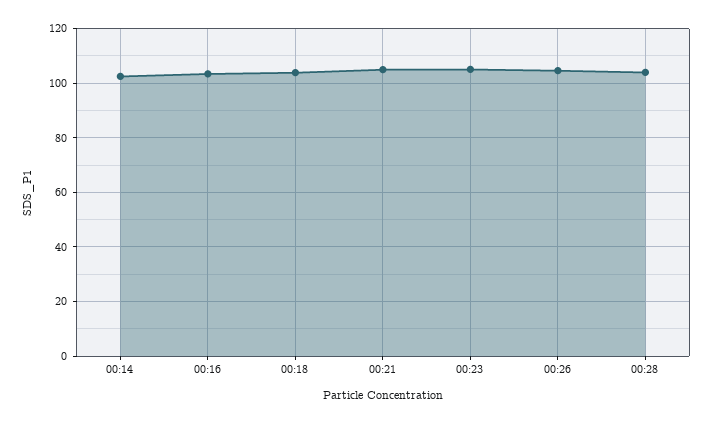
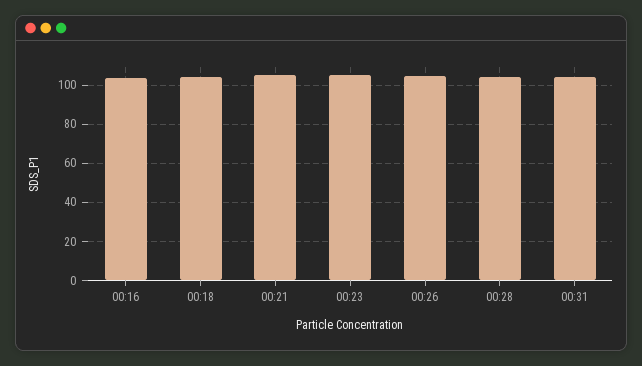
00:14: 102.5 -> none
00:31: none -> 105

